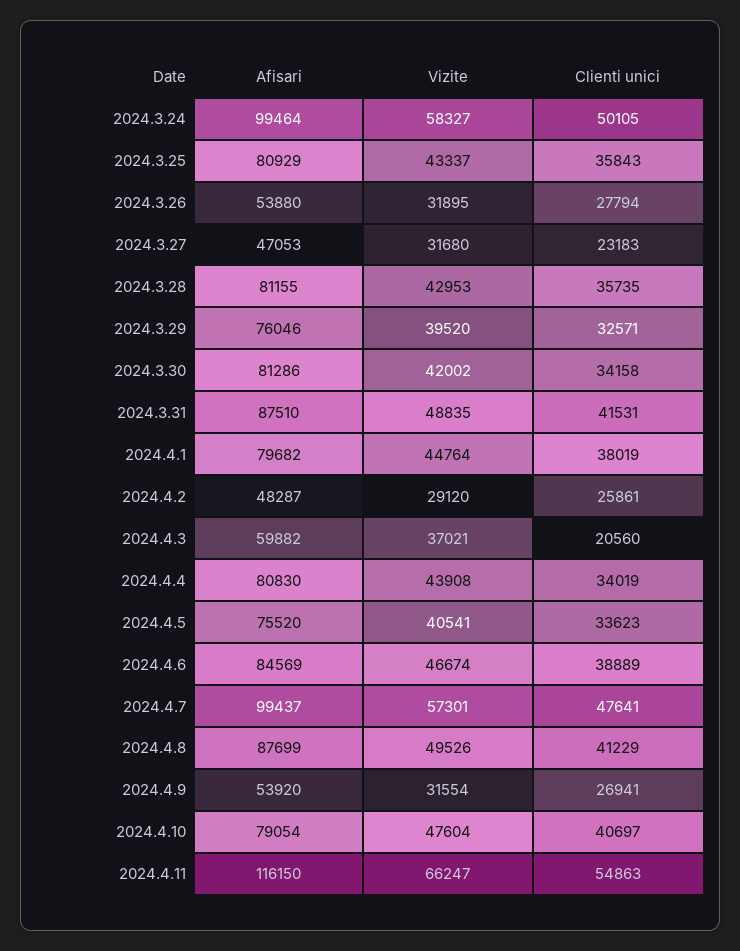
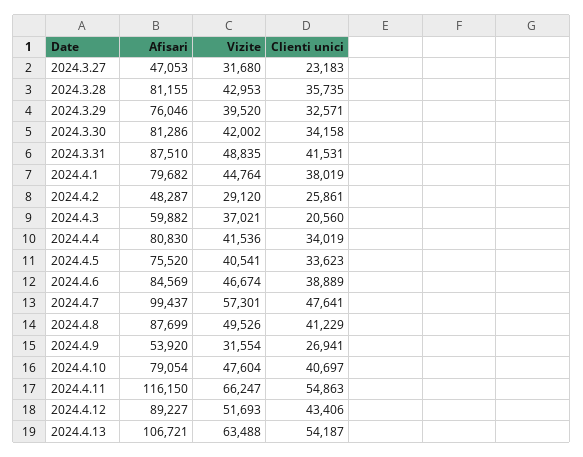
Afisari, 2024.3.24: 99464 -> none
Vizite, 2024.3.24: 58327 -> none
Clienti unici, 2024.3.24: 50105 -> none
Afisari, 2024.3.25: 80929 -> none
Vizite, 2024.3.25: 43337 -> none
Clienti unici, 2024.3.25: 35843 -> none
Afisari, 2024.3.26: 53880 -> none
Vizite, 2024.3.26: 31895 -> none
Clienti unici, 2024.3.26: 27794 -> none
Vizite, 2024.4.4: 43908 -> 41536
Afisari, 2024.4.12: none -> 89227
Vizite, 2024.4.12: none -> 51693
Clienti unici, 2024.4.12: none -> 43406
Afisari, 2024.4.13: none -> 106721
Vizite, 2024.4.13: none -> 63488
Clienti unici, 2024.4.13: none -> 54187

